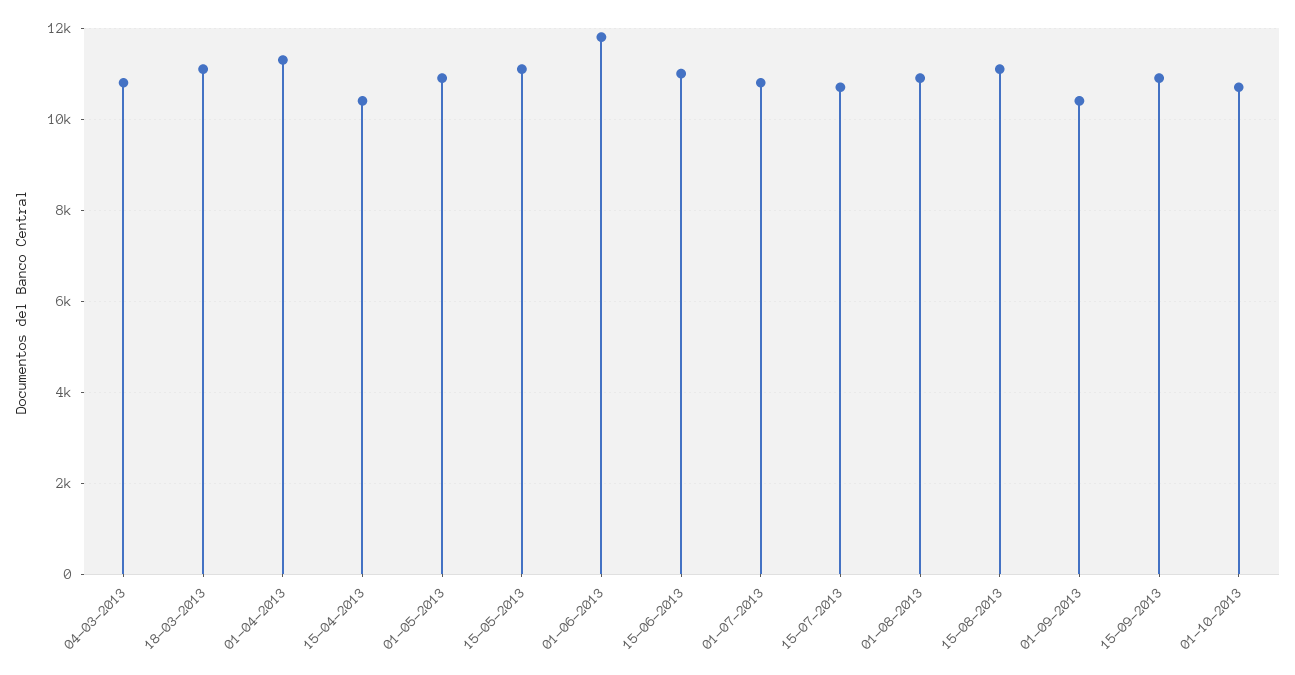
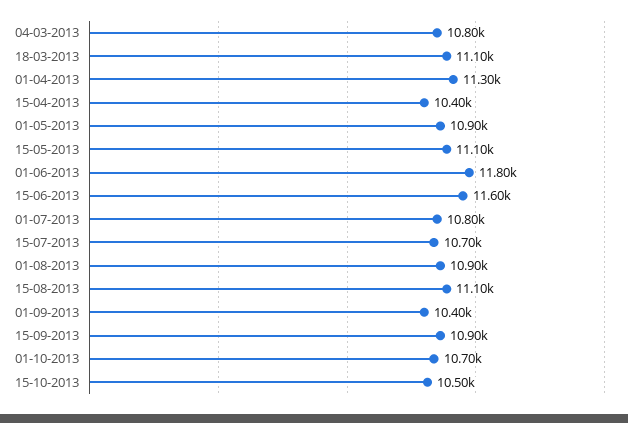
15-06-2013: 11000 -> 11600
15-10-2013: none -> 10500

